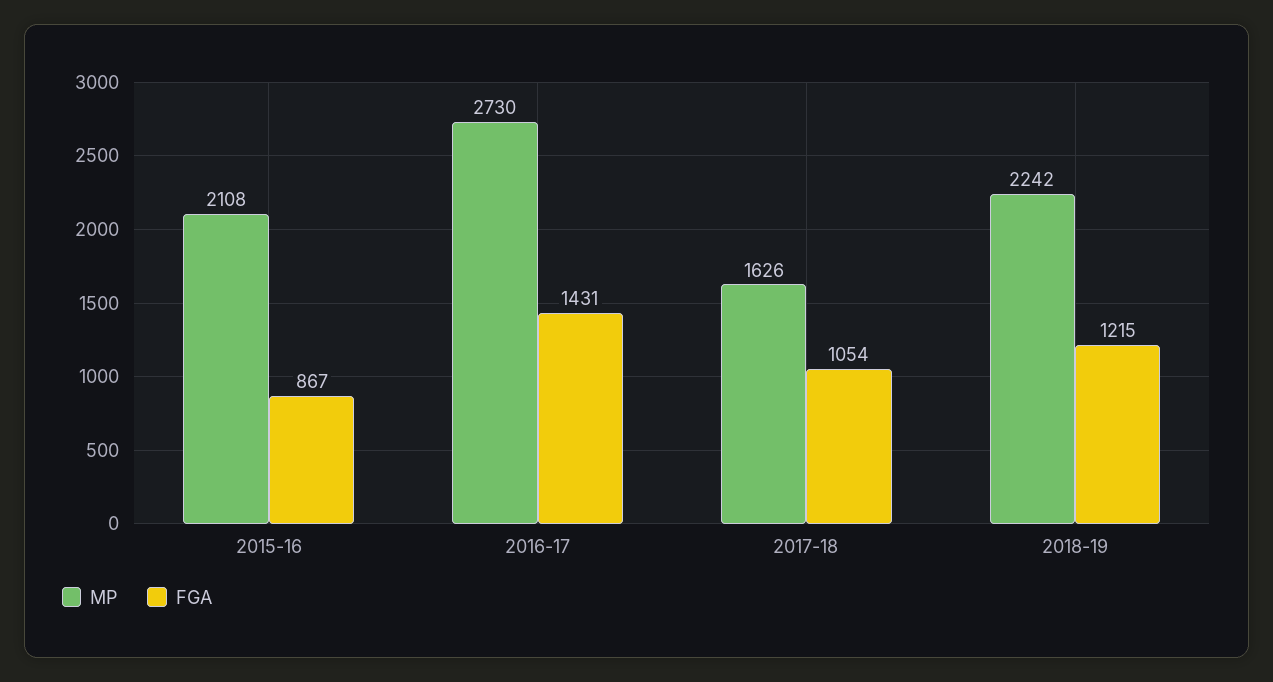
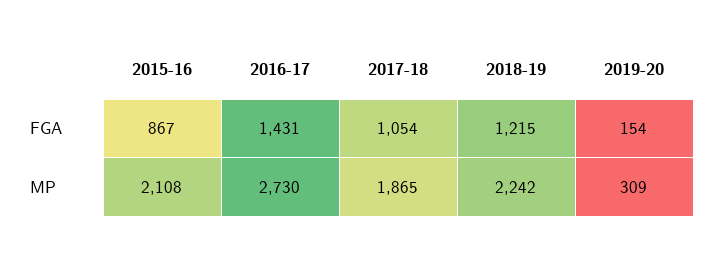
MP, 2017-18: 1626 -> 1865
FGA, 2019-20: none -> 154
MP, 2019-20: none -> 309

